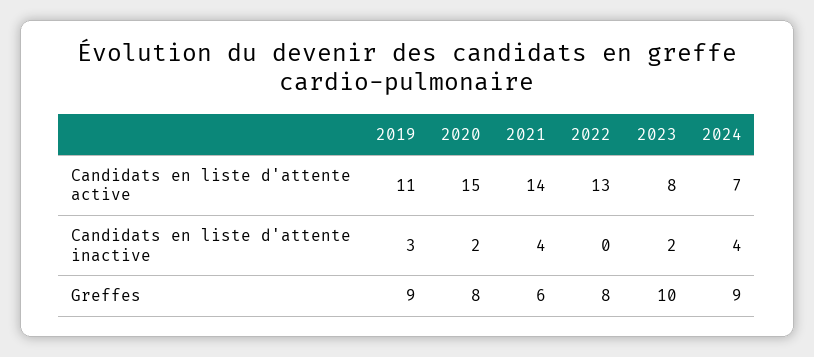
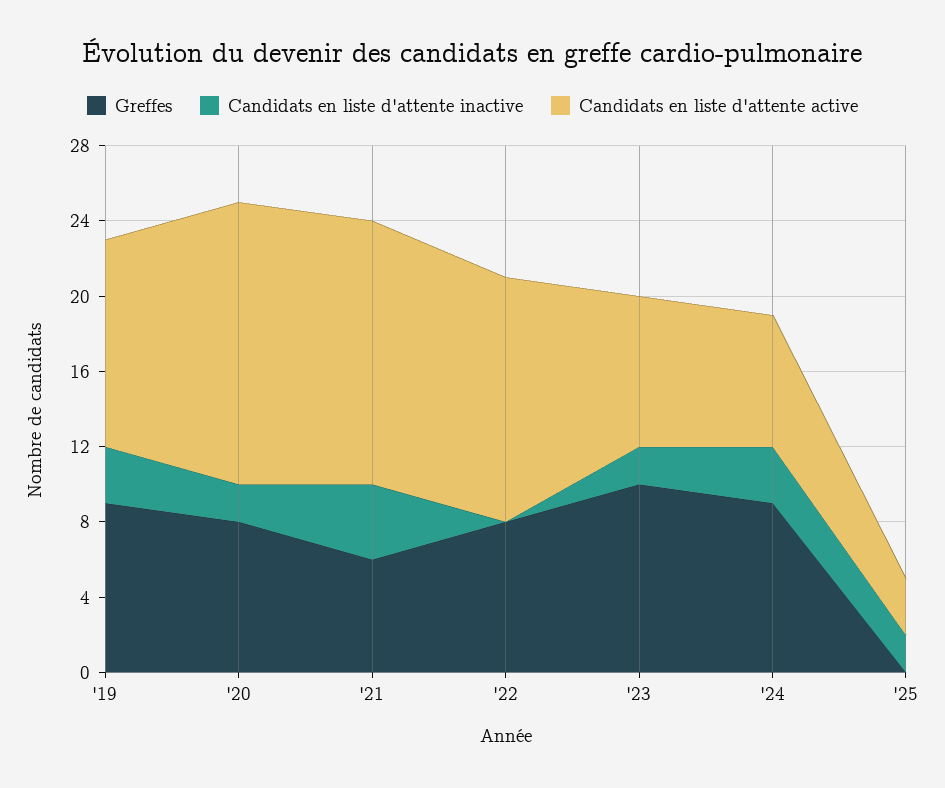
Candidats en liste d'attente inactive, 2024: 4 -> 3
Greffes, '25: none -> 0
Candidats en liste d'attente inactive, '25: none -> 2
Candidats en liste d'attente active, '25: none -> 3

